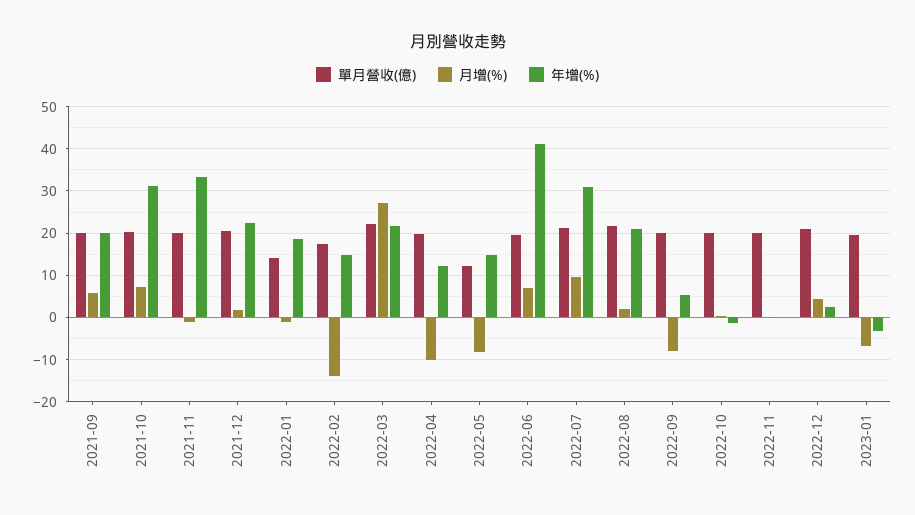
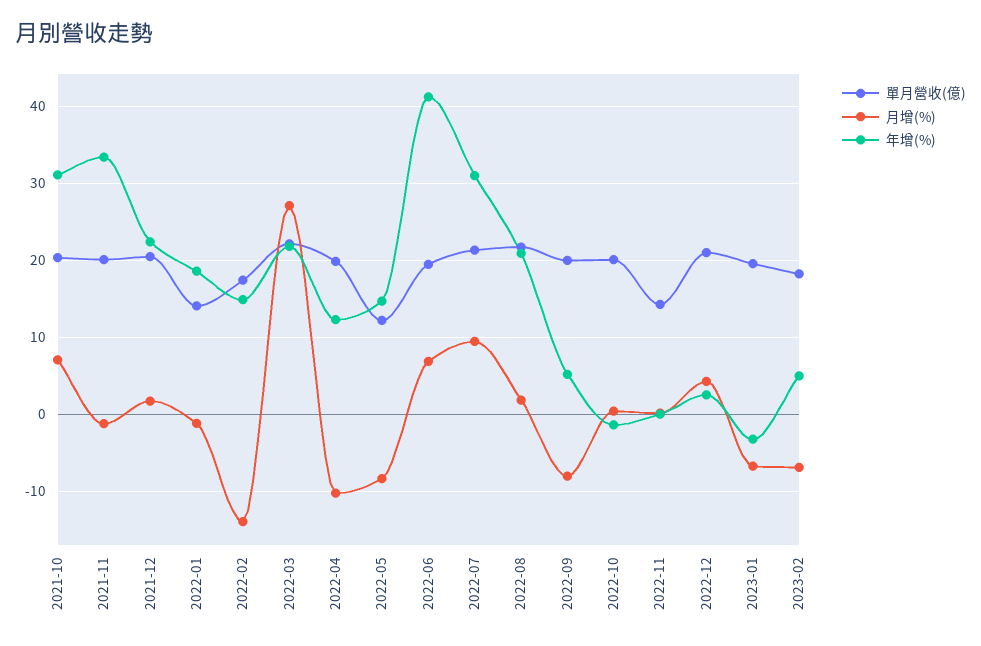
單月營收(億), 2021-09: 20 -> none
月增(%), 2021-09: 6 -> none
年增(%), 2021-09: 20 -> none
單月營收(億), 2022-11: 20 -> 14
單月營收(億), 2023-02: none -> 18
月增(%), 2023-02: none -> -7
年增(%), 2023-02: none -> 5

